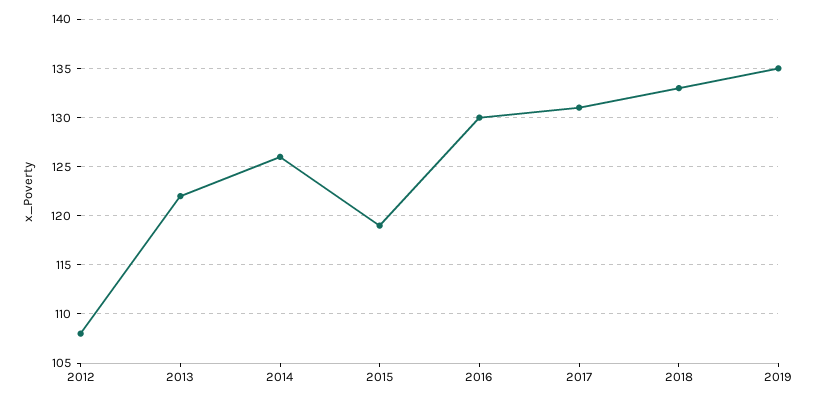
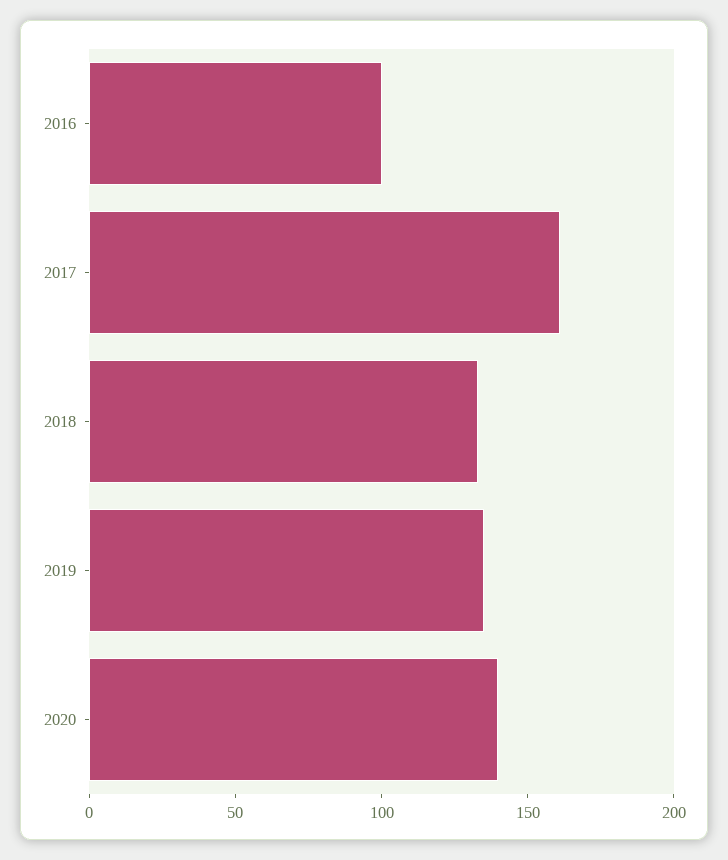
2012: 108 -> none
2013: 122 -> none
2014: 126 -> none
2015: 119 -> none
2016: 130 -> 100
2017: 131 -> 160
2020: none -> 140

